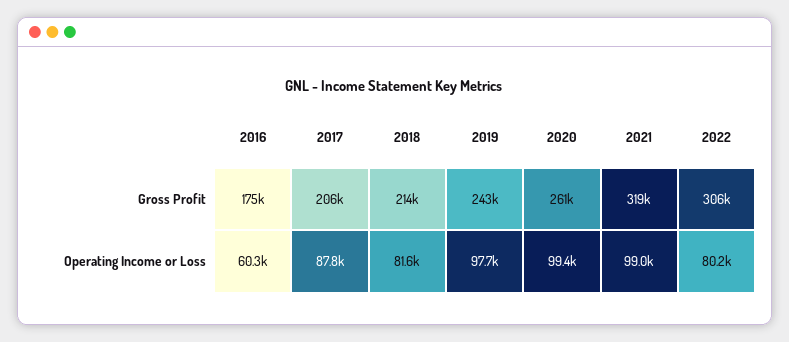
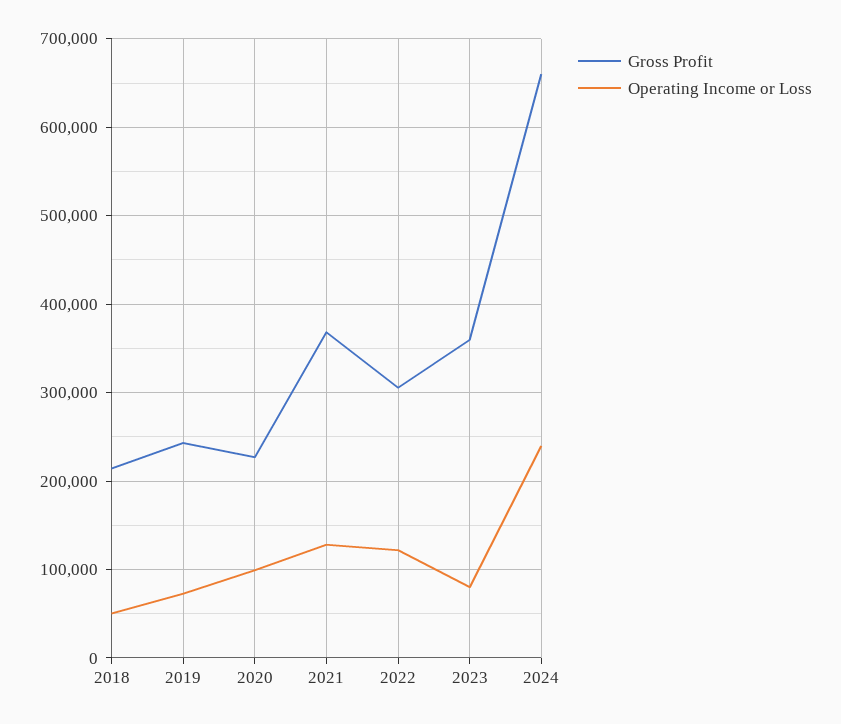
Gross Profit, 2016: 175000 -> none
Gross Profit, 2017: 206000 -> none
Gross Profit, 2020: 261000 -> 230000
Gross Profit, 2021: 319000 -> 370000
Operating Income or Loss, 2016: 60300 -> none
Operating Income or Loss, 2017: 87800 -> none
Operating Income or Loss, 2018: 81600 -> 50000
Operating Income or Loss, 2019: 97700 -> 70000
Operating Income or Loss, 2021: 99000 -> 130000
Operating Income or Loss, 2022: 80200 -> 120000
Gross Profit, 2023: none -> 360000
Operating Income or Loss, 2023: none -> 80000
Gross Profit, 2024: none -> 660000
Operating Income or Loss, 2024: none -> 240000

